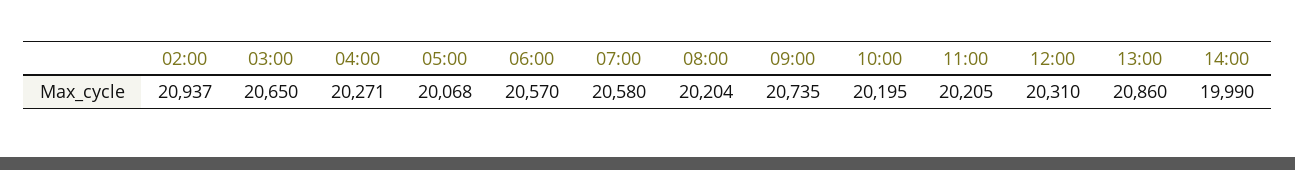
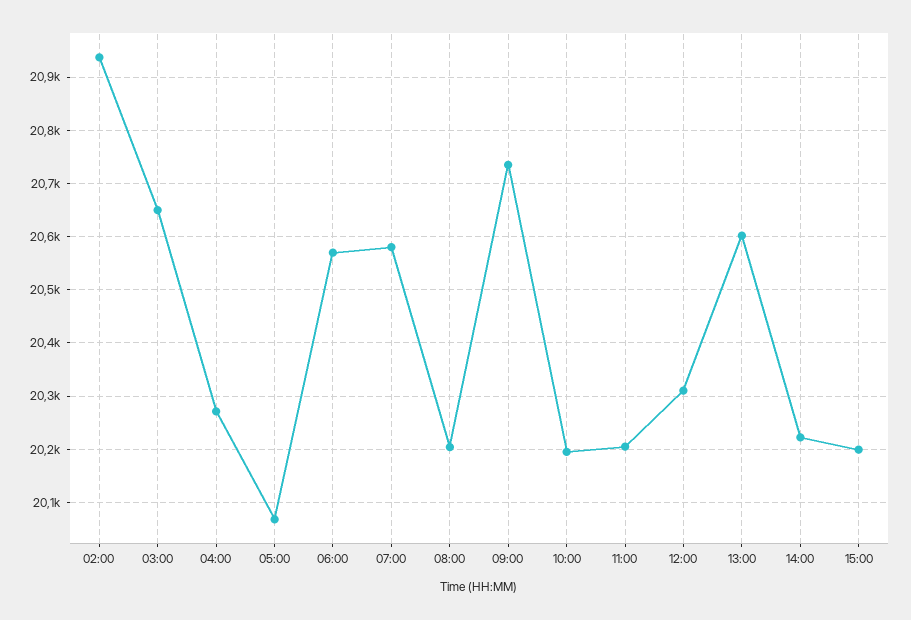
13:00: 20860 -> 20600
14:00: 19990 -> 20220
15:00: none -> 20200

